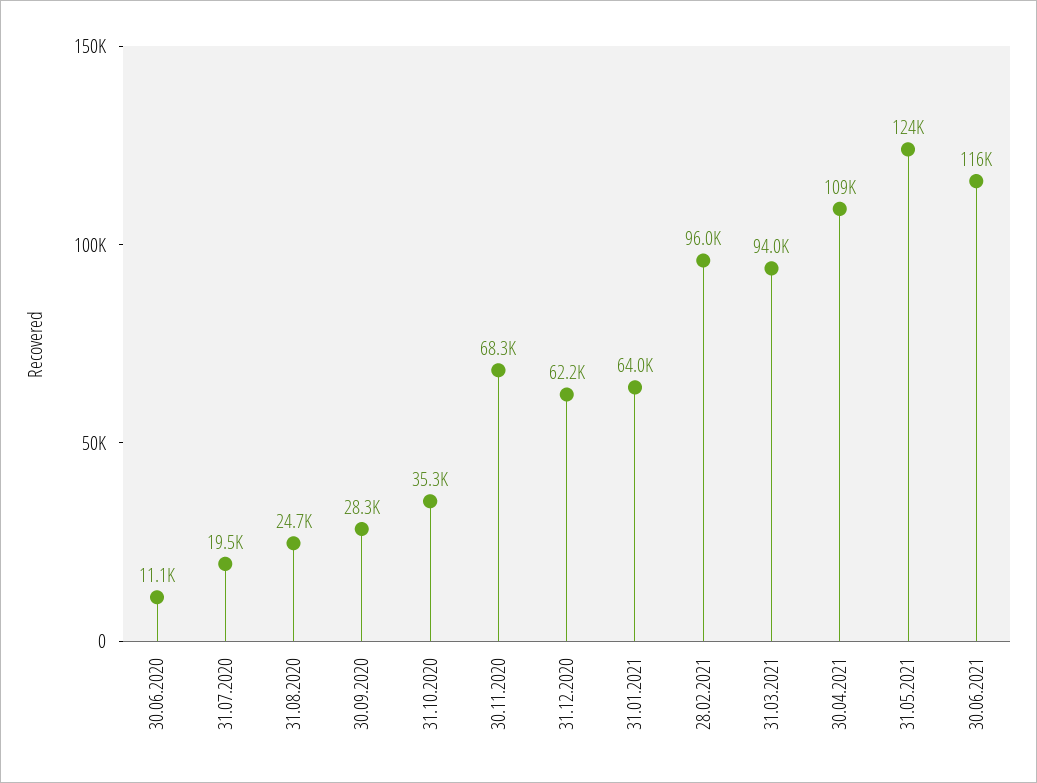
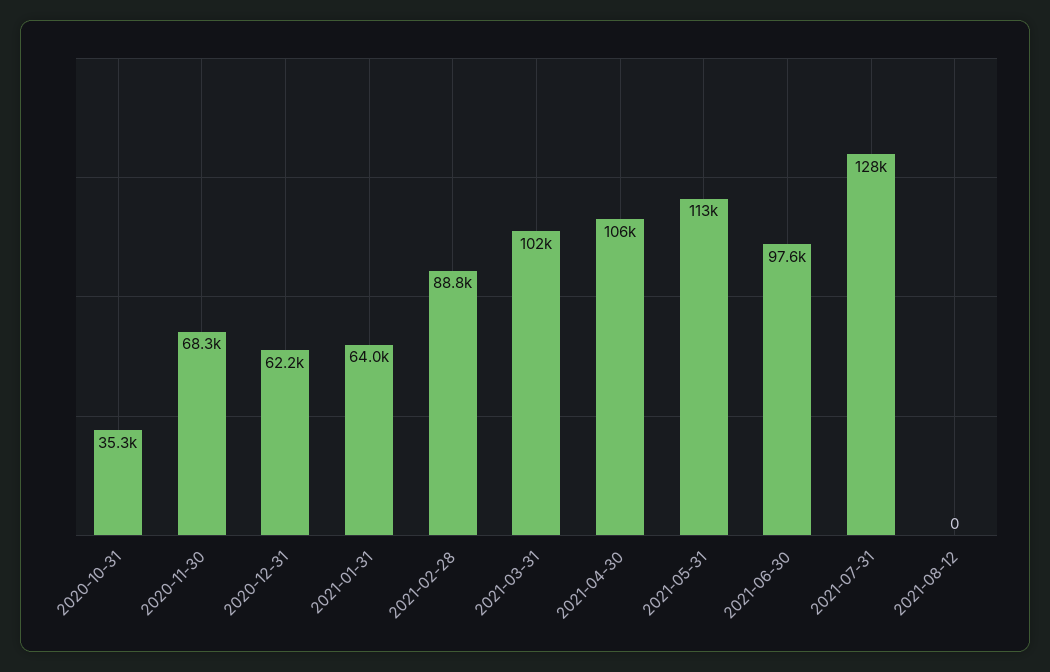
30.06.2020: 11100 -> none
31.07.2020: 19500 -> none
31.08.2020: 24700 -> none
30.09.2020: 28300 -> none
28.02.2021: 96000 -> 88800
31.03.2021: 94000 -> 102000
30.04.2021: 109000 -> 106000
31.05.2021: 124000 -> 113000
30.06.2021: 116000 -> 97600
2021-07-31: none -> 128000
2021-08-12: none -> 0

